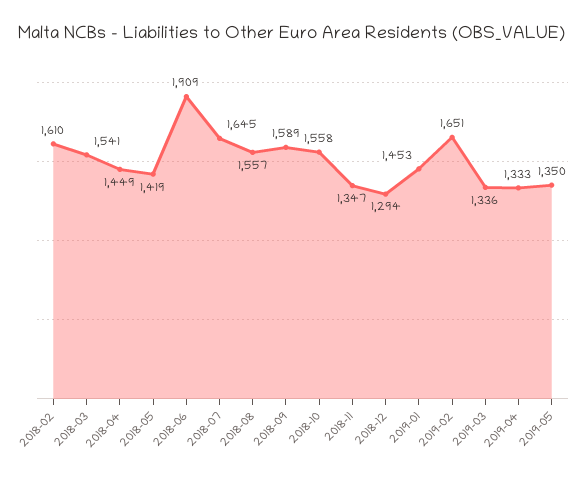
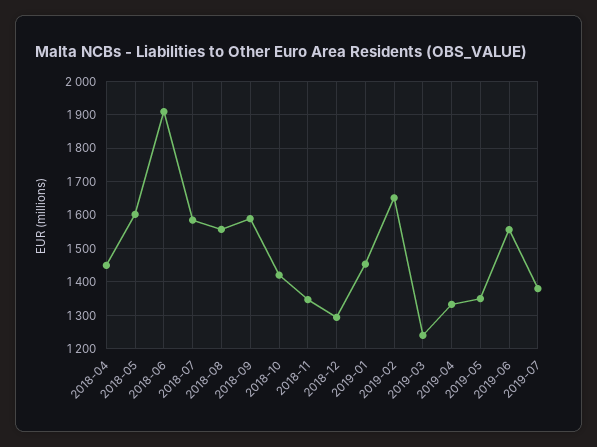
2018-02: 1610 -> none
2018-03: 1541 -> none
2018-05: 1419 -> 1600
2018-07: 1645 -> 1580
2018-10: 1558 -> 1420
2019-03: 1336 -> 1240
2019-06: none -> 1560
2019-07: none -> 1380

